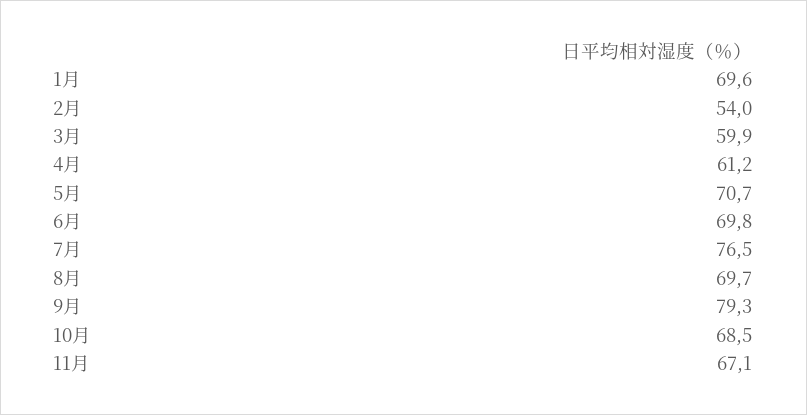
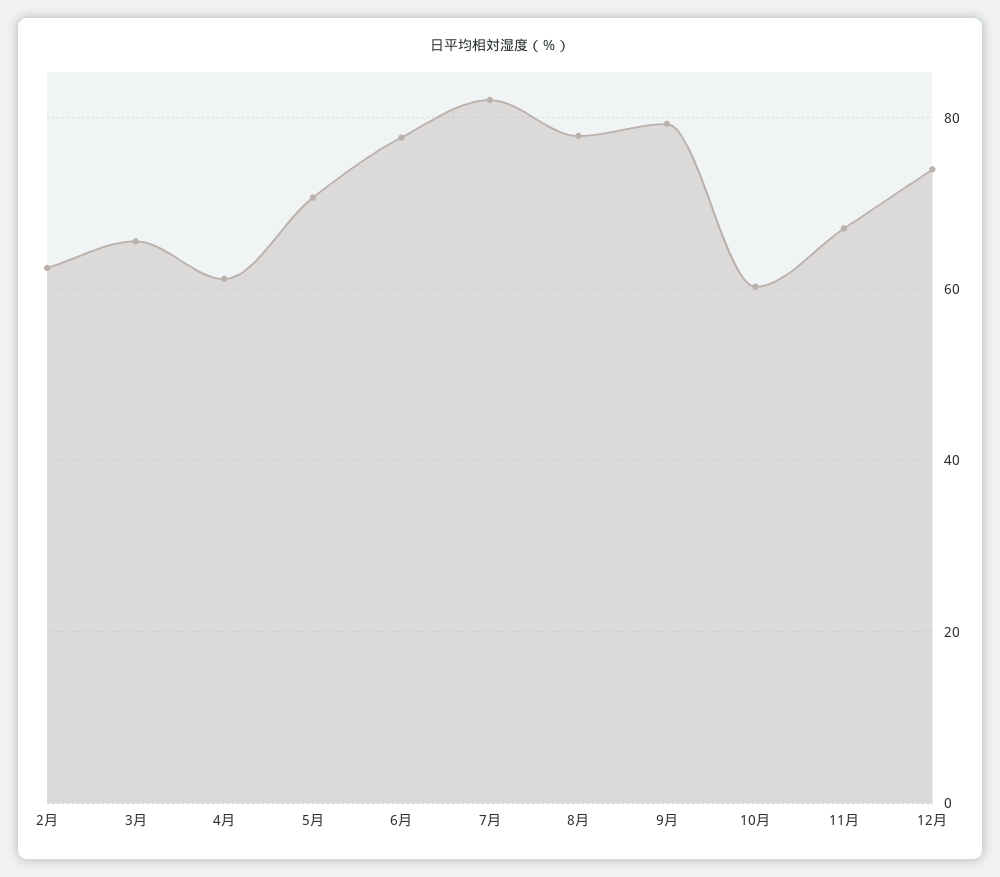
1月: 69.6 -> none
2月: 54 -> 62
3月: 59.9 -> 66
6月: 69.8 -> 78
7月: 76.5 -> 82
8月: 69.7 -> 78
10月: 68.5 -> 60
12月: none -> 74

